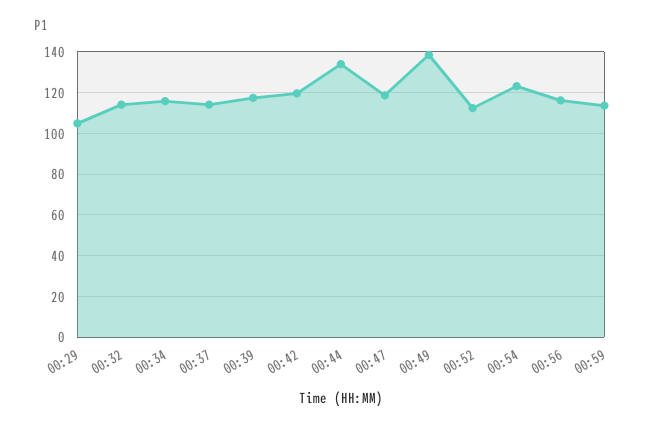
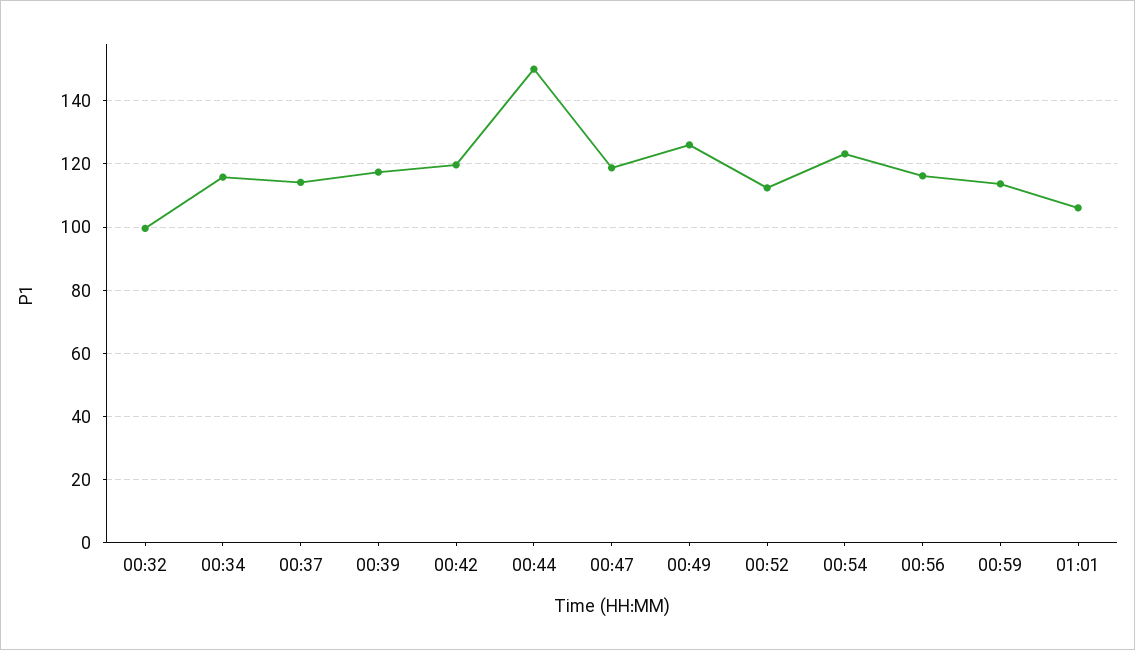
00:29: 105 -> none
00:32: 115 -> 100
00:44: 135 -> 150
00:49: 140 -> 126
01:01: none -> 106

